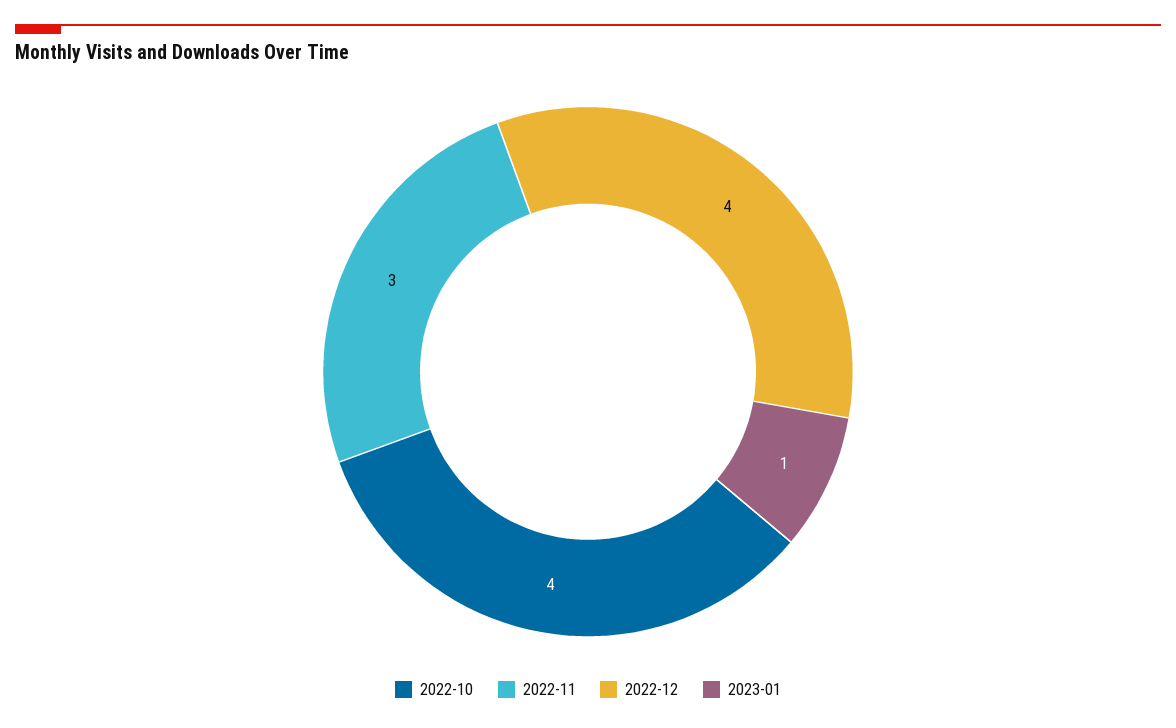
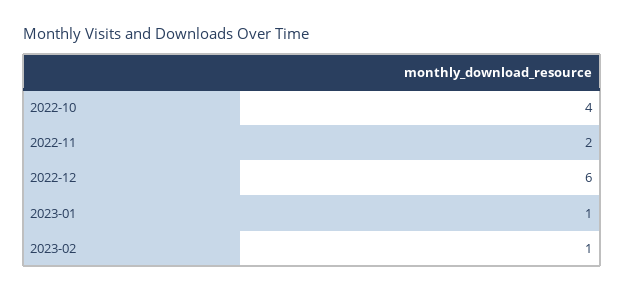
2022-11: 3 -> 2
2022-12: 4 -> 6
2023-02: none -> 1

